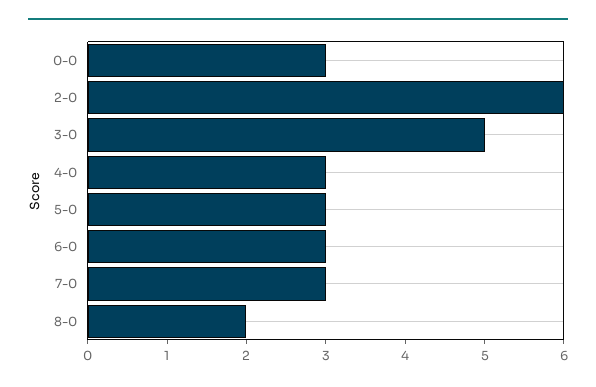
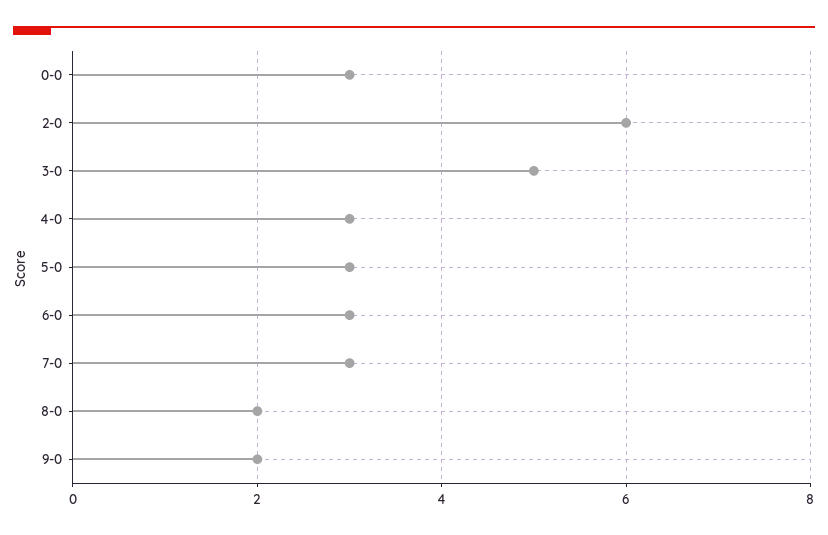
9-0: none -> 2

